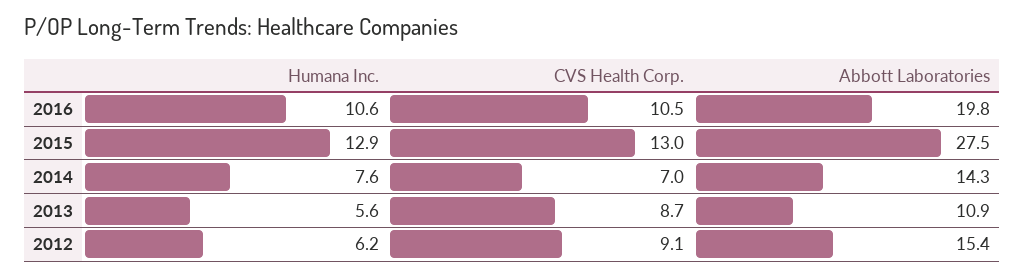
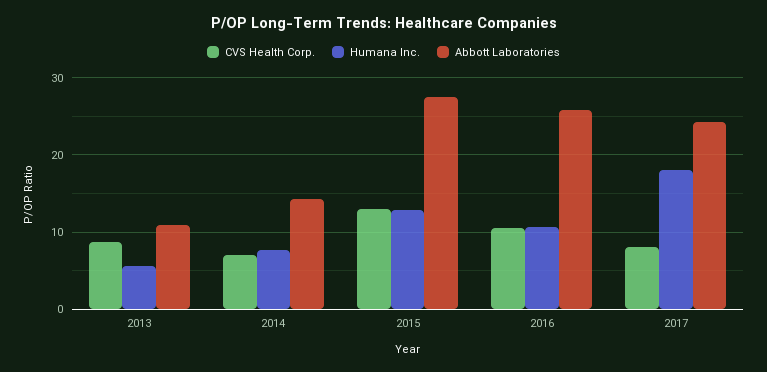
Abbott Laboratories, 2016: 19.8 -> 26
Humana Inc., 2012: 6.2 -> none
CVS Health Corp., 2012: 9.1 -> none
Abbott Laboratories, 2012: 15.4 -> none
CVS Health Corp., 2017: none -> 8
Humana Inc., 2017: none -> 18
Abbott Laboratories, 2017: none -> 24

